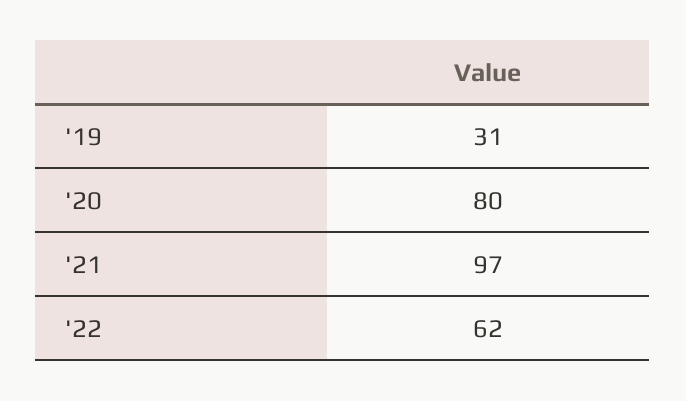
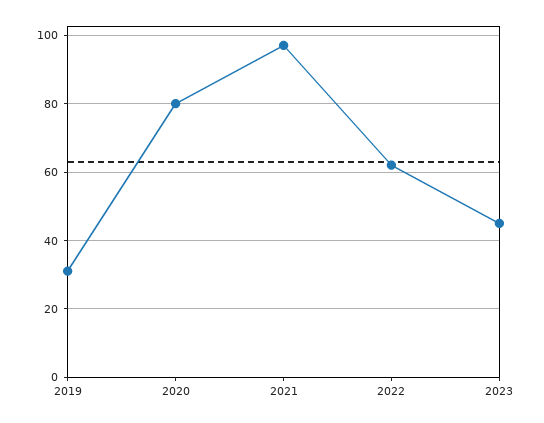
2023: none -> 45

